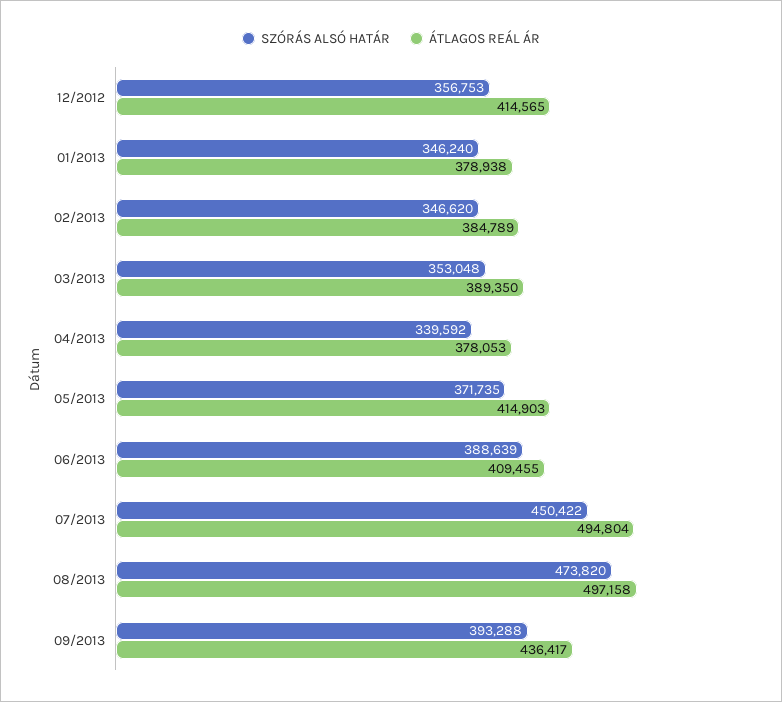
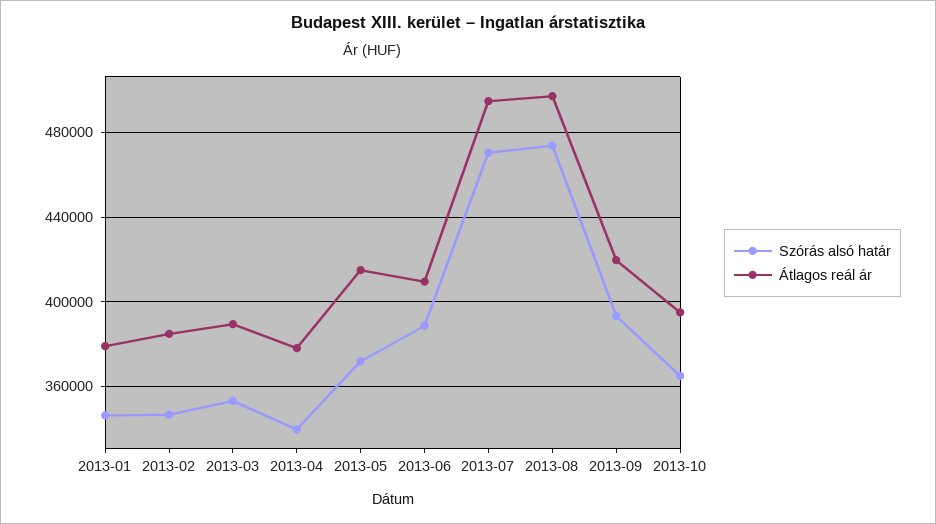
SZÓRÁS ALSÓ HATÁR, 12/2012: 356753 -> none
ÁTLAGOS REÁL ÁR, 12/2012: 414565 -> none
SZÓRÁS ALSÓ HATÁR, 07/2013: 450422 -> 470000
ÁTLAGOS REÁL ÁR, 09/2013: 436417 -> 420000
SZÓRÁS ALSÓ HATÁR, 2013-10: none -> 365000
ÁTLAGOS REÁL ÁR, 2013-10: none -> 395000

